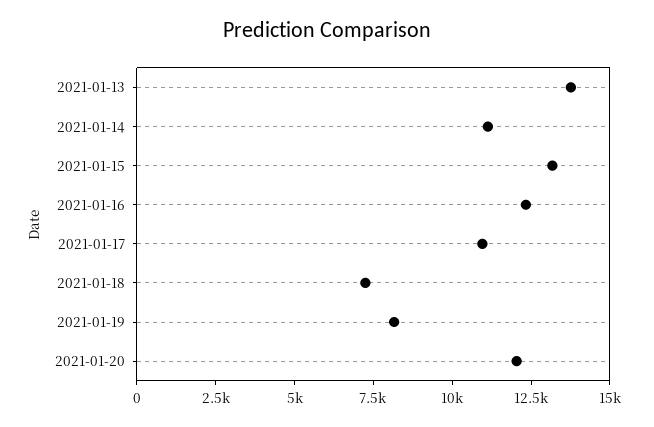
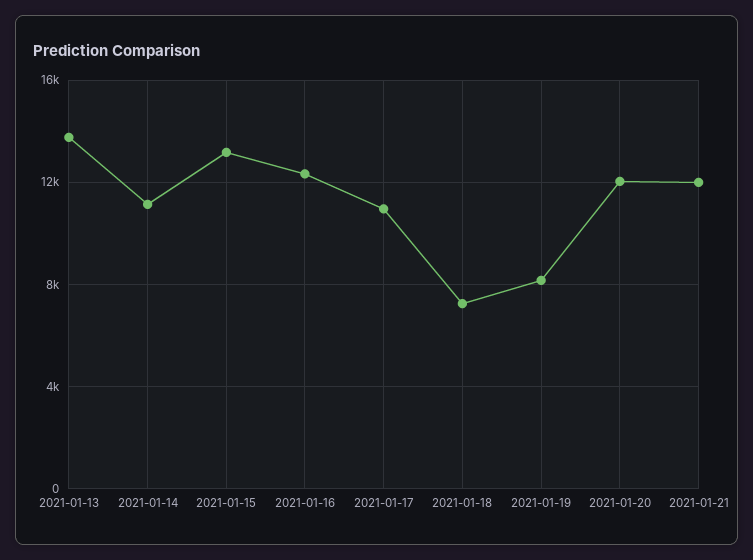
2021-01-21: none -> 12000

